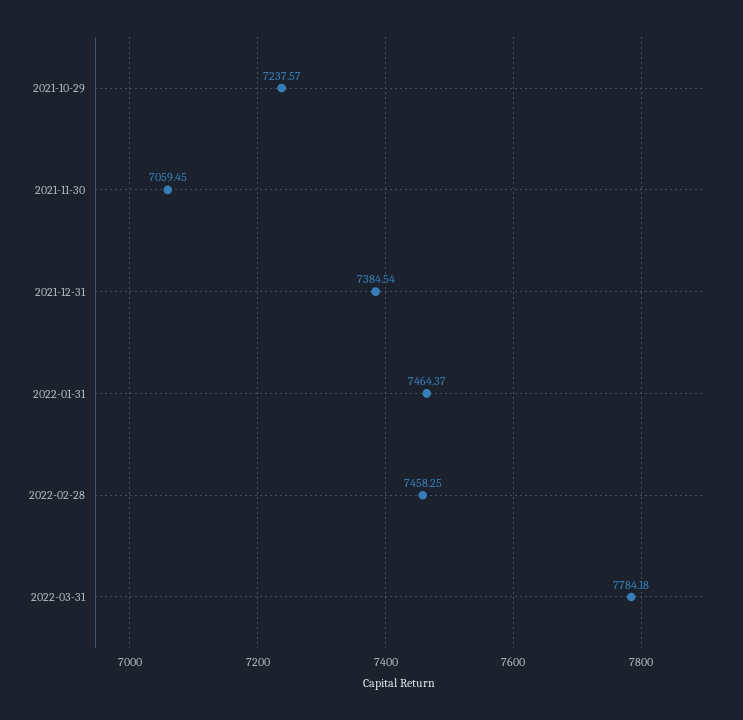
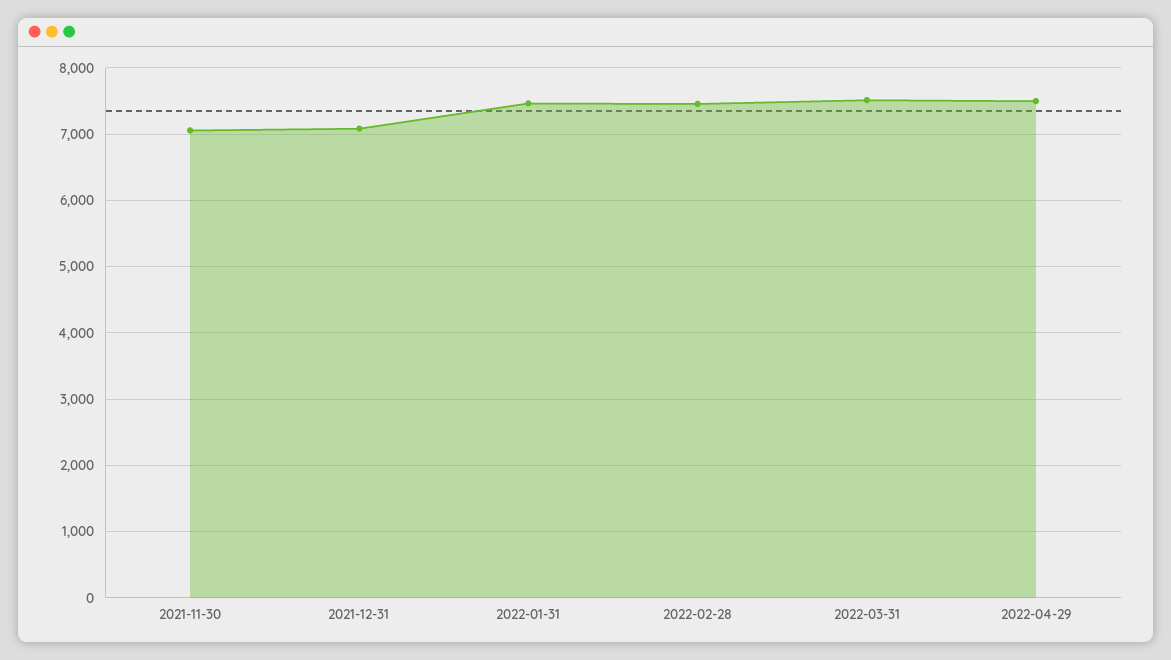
2021-10-29: 7237.57 -> none
2021-12-31: 7384.54 -> 7100
2022-03-31: 7784.18 -> 7500
2022-04-29: none -> 7500

